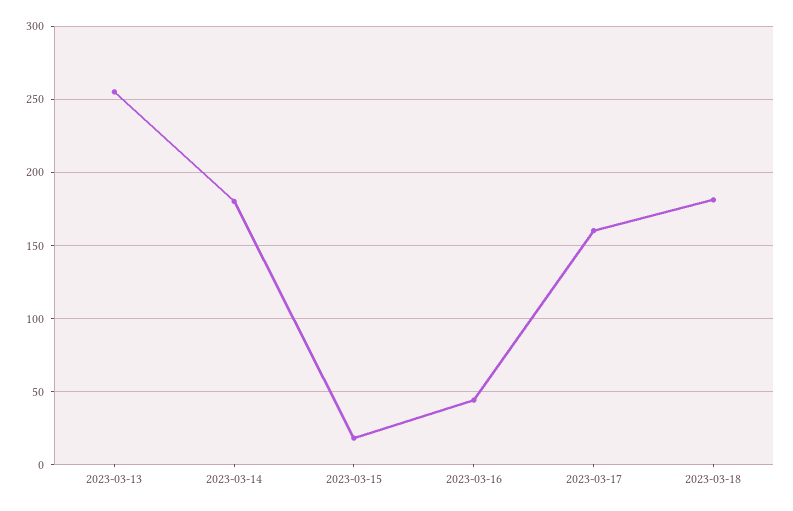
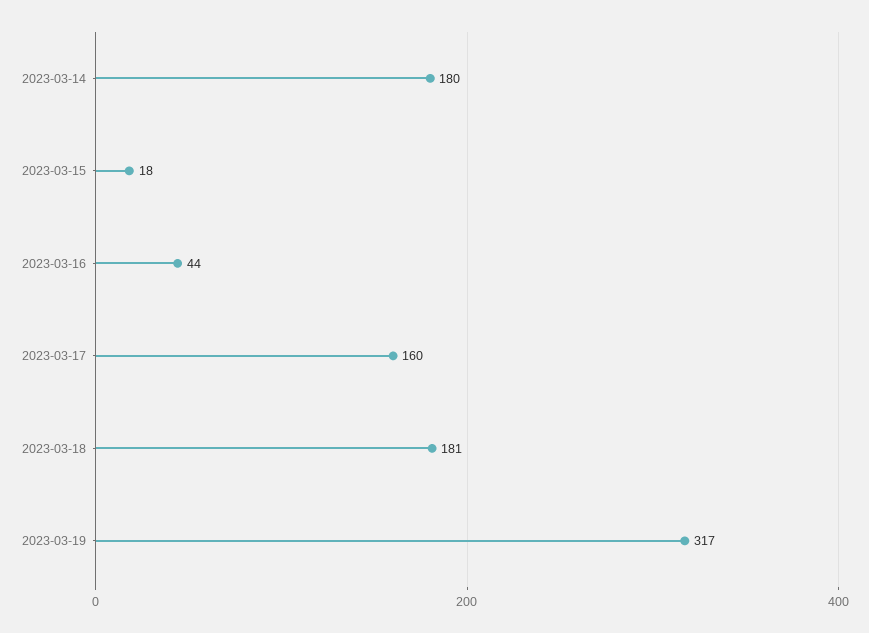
2023-03-13: 255 -> none
2023-03-19: none -> 317

